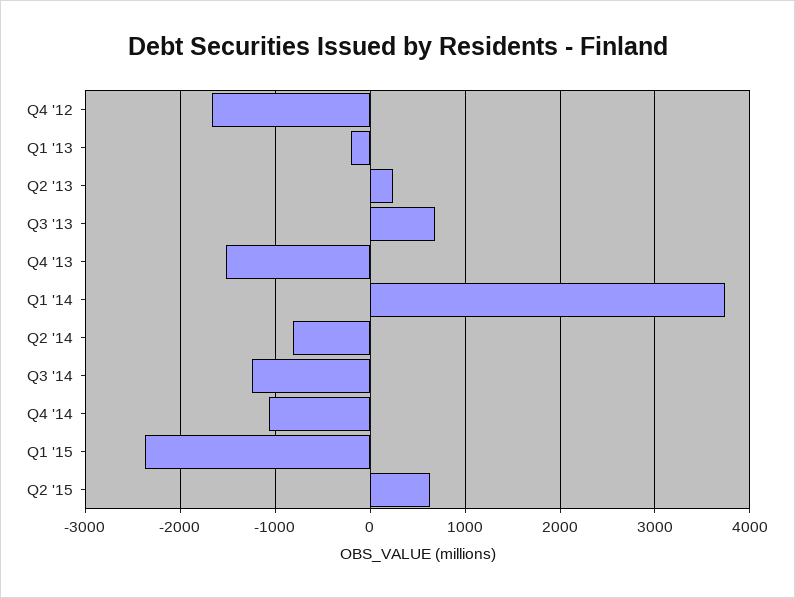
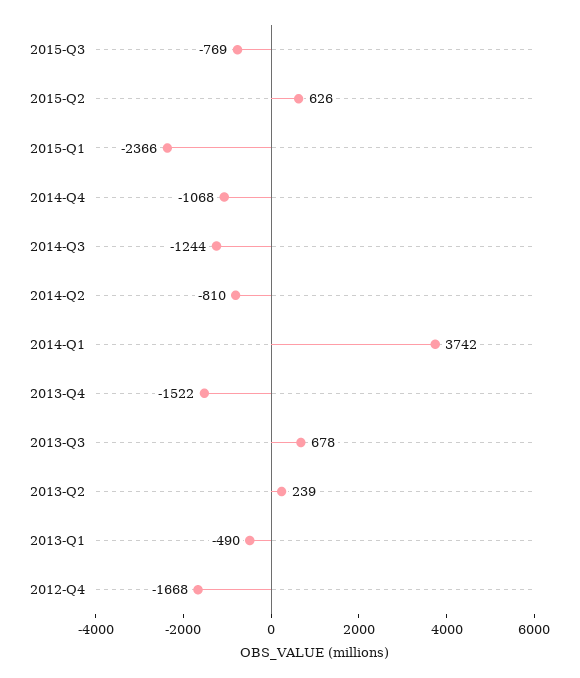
Q1 '13: -200 -> -490
2015-Q3: none -> -769

